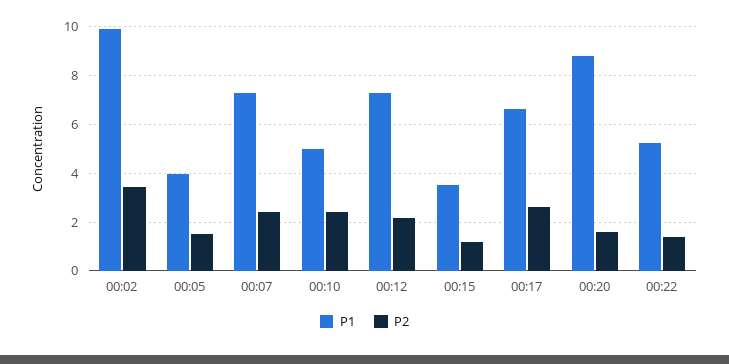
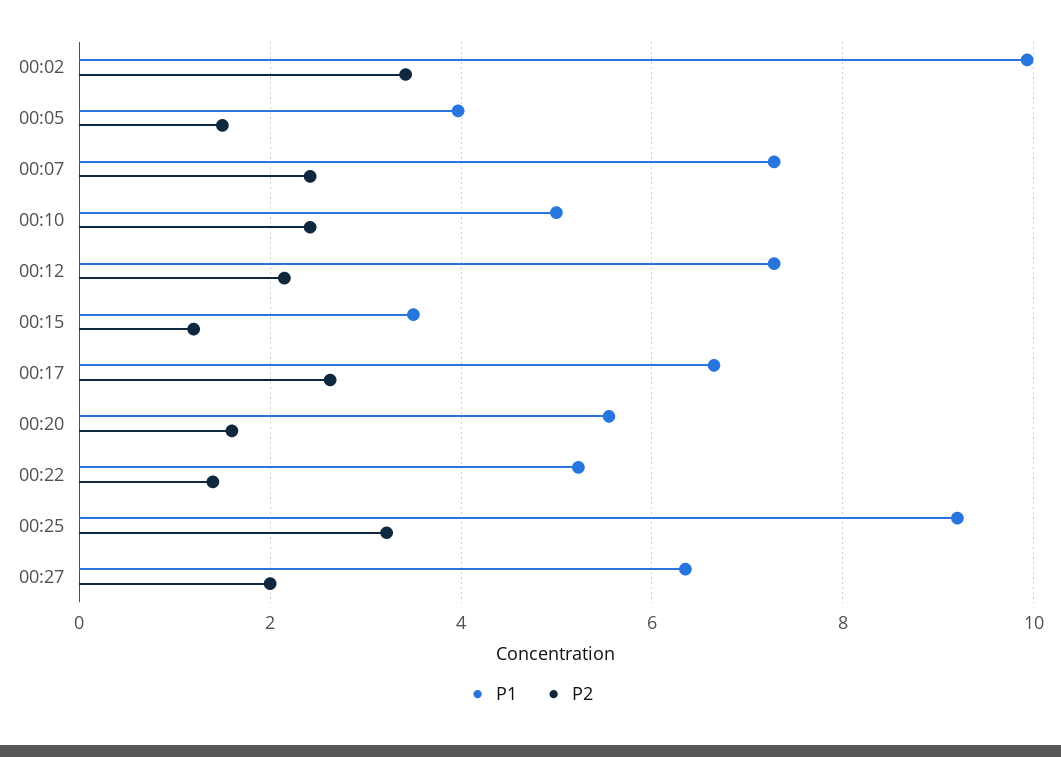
P1, 00:20: 8.75 -> 5.6
P1, 00:25: none -> 9.2
P2, 00:25: none -> 3.2
P1, 00:27: none -> 6.4
P2, 00:27: none -> 2

